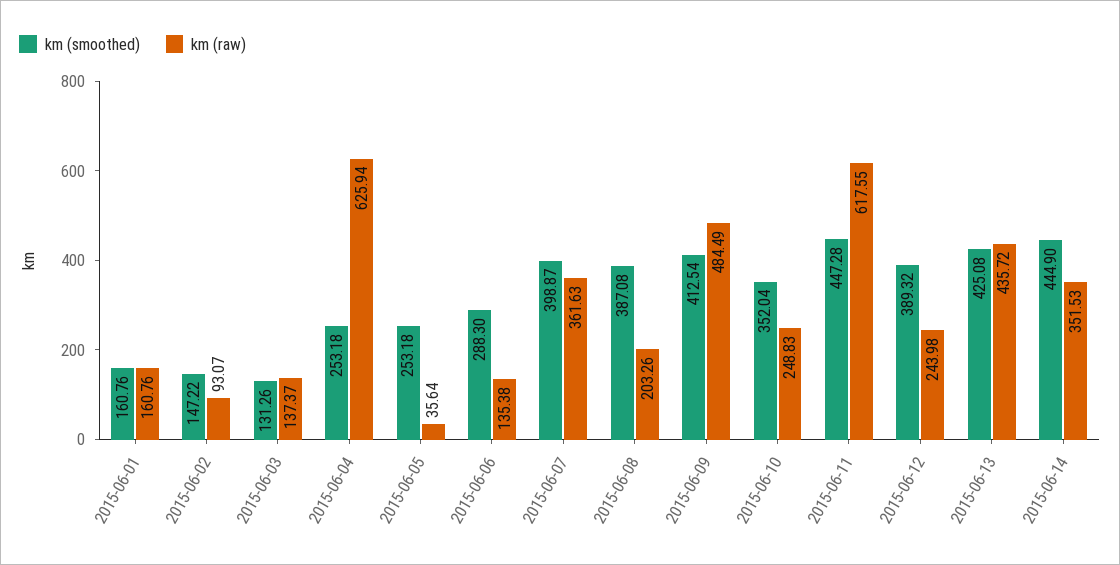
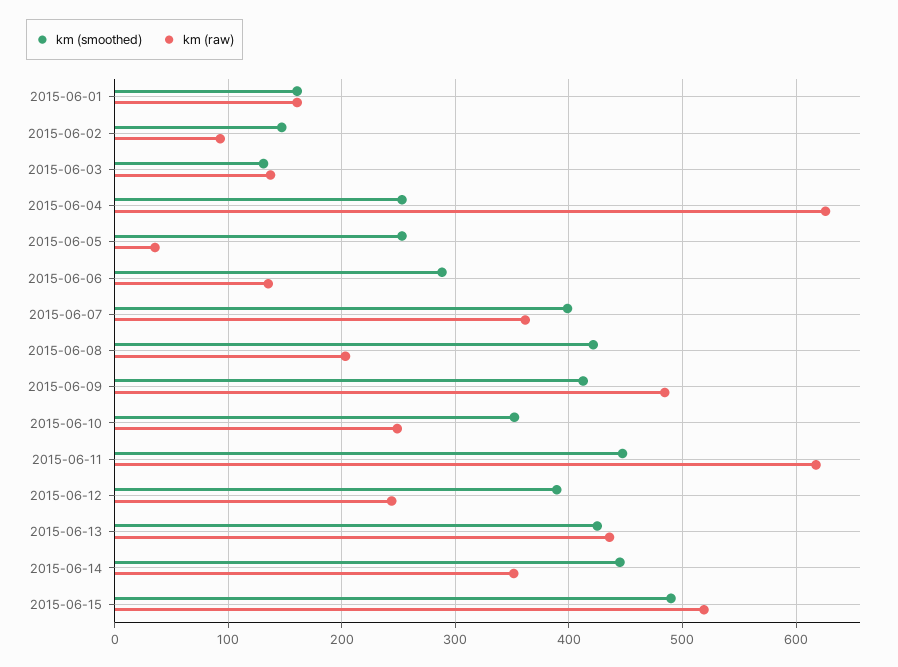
km (smoothed), 2015-06-08: 387.08 -> 420
km (smoothed), 2015-06-15: none -> 490
km (raw), 2015-06-15: none -> 520

